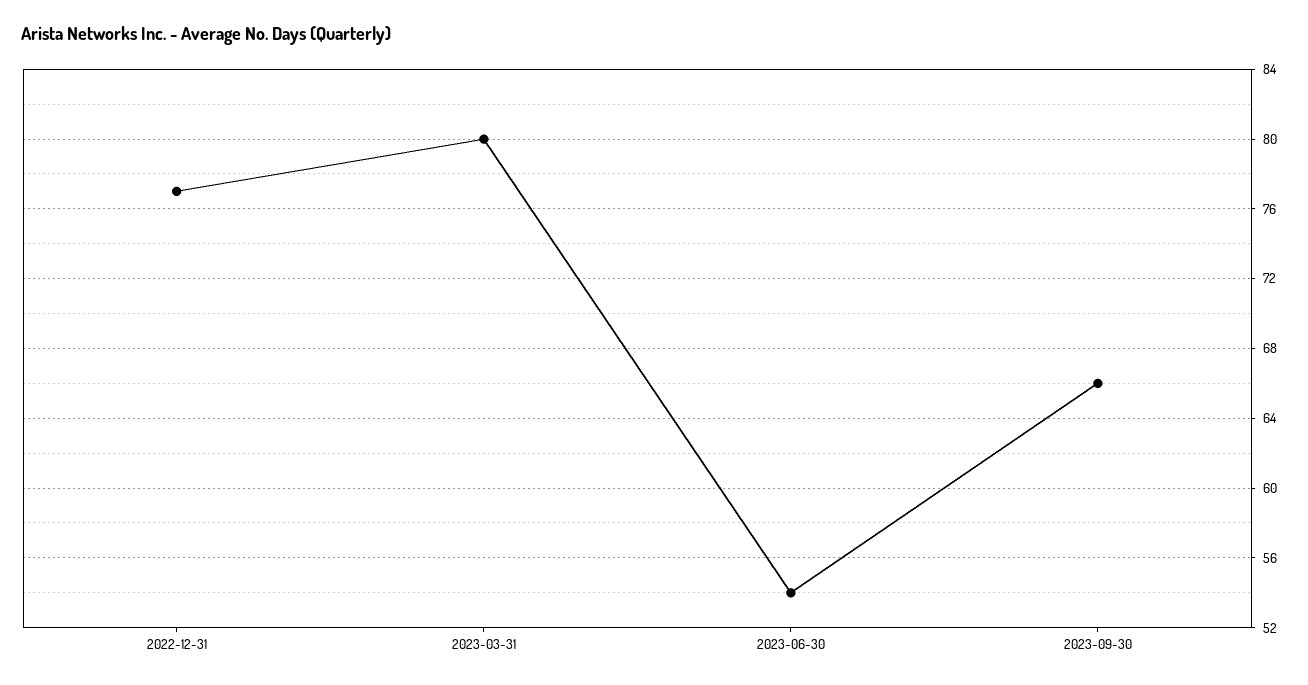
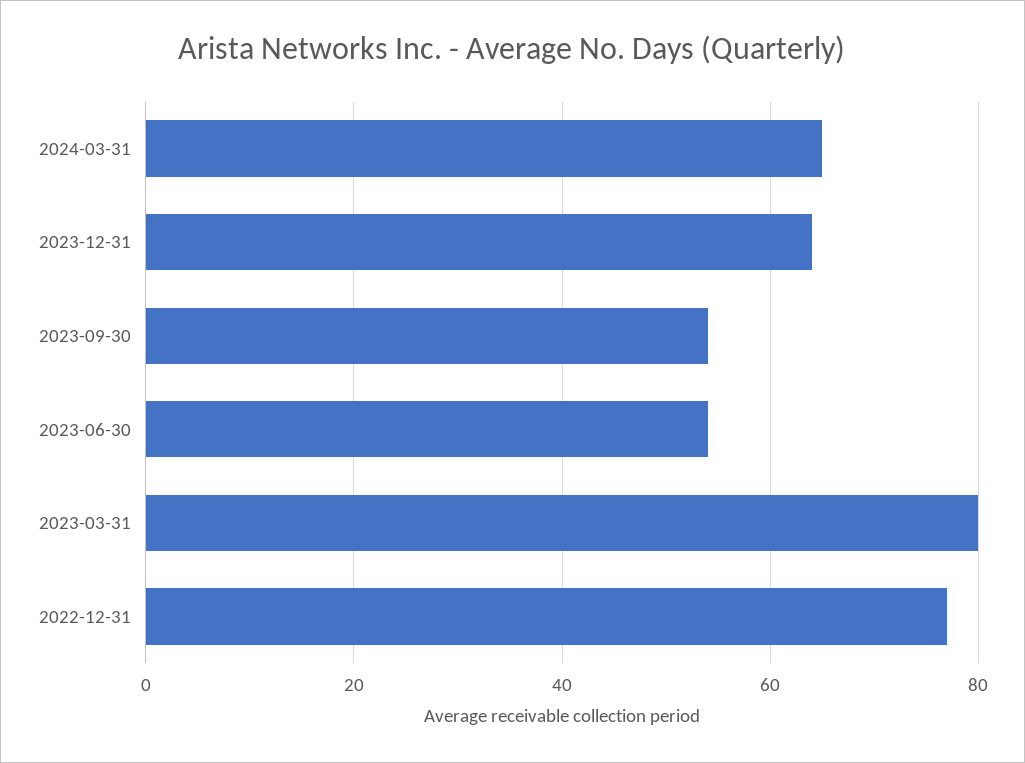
2023-09-30: 66 -> 55
2024-03-31: none -> 65
2023-12-31: none -> 65

